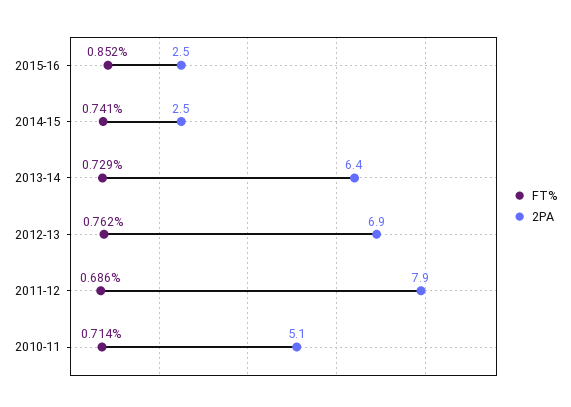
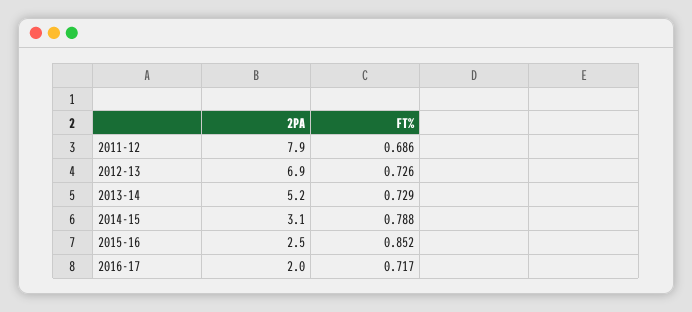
FT%, 2014-15: 0.741 -> 0.788
2PA, 2014-15: 2.5 -> 3.1
2PA, 2013-14: 6.4 -> 5.2
FT%, 2012-13: 0.762 -> 0.726
FT%, 2010-11: 0.714 -> none
2PA, 2010-11: 5.1 -> none
2PA, 2016-17: none -> 2
FT%, 2016-17: none -> 0.717

